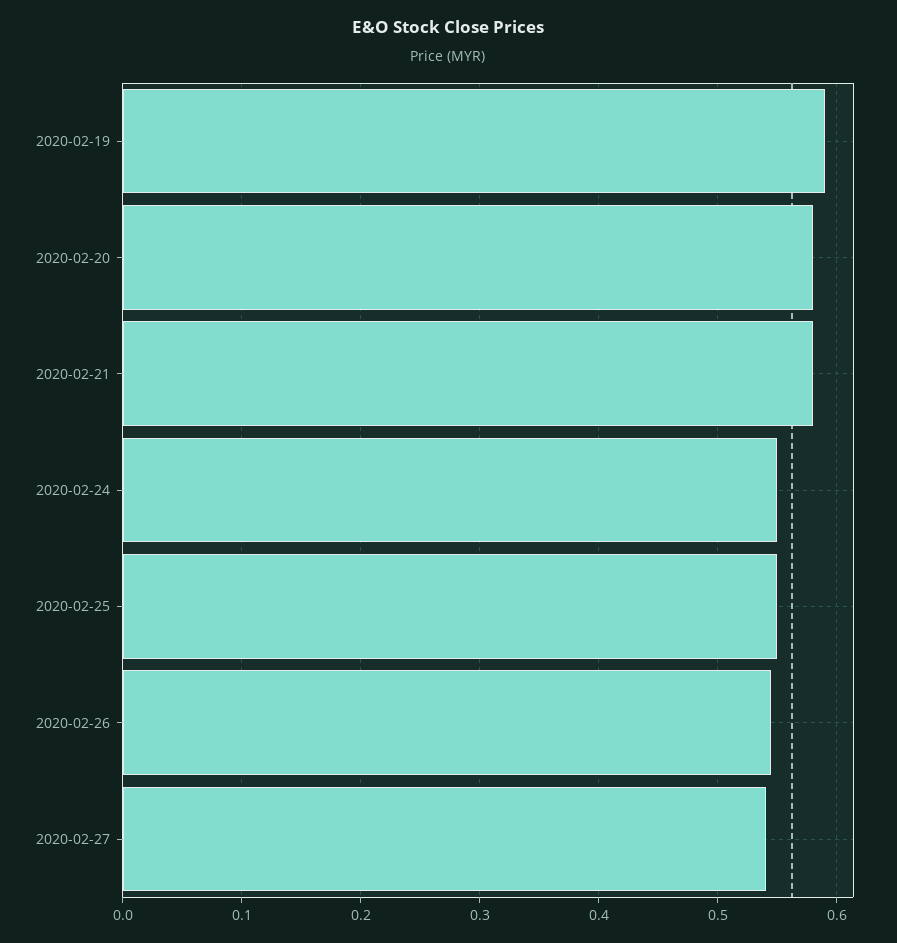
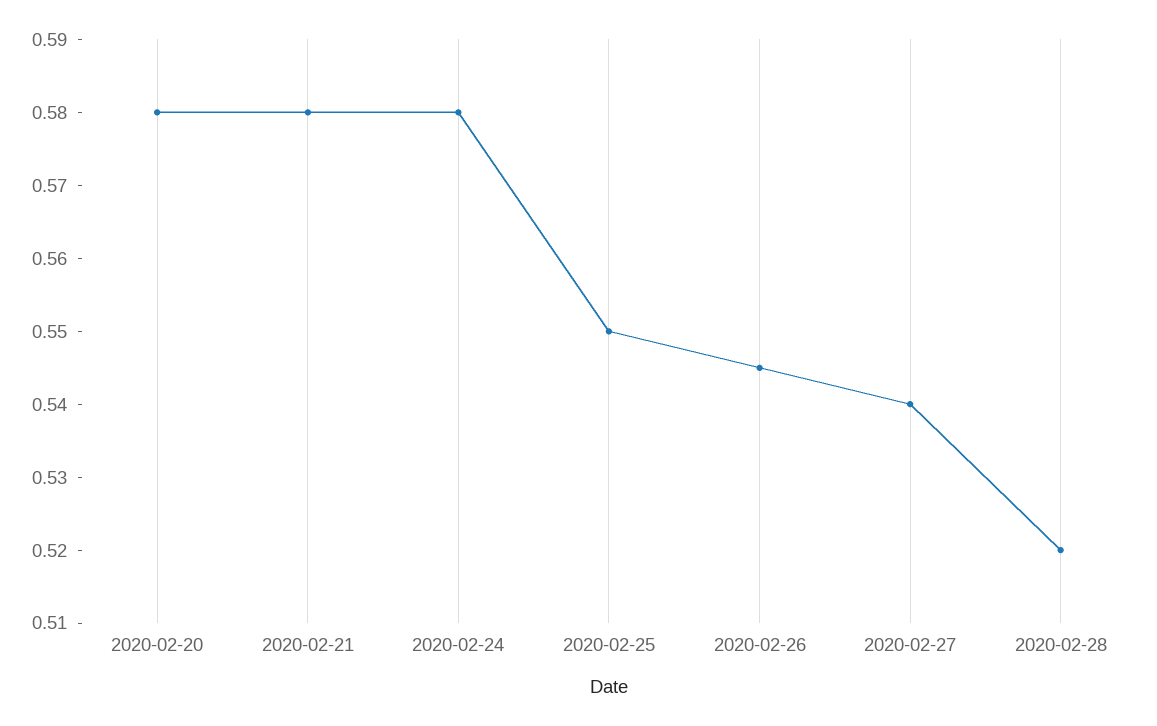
2020-02-19: 0.59 -> none
2020-02-24: 0.55 -> 0.58
2020-02-28: none -> 0.52

